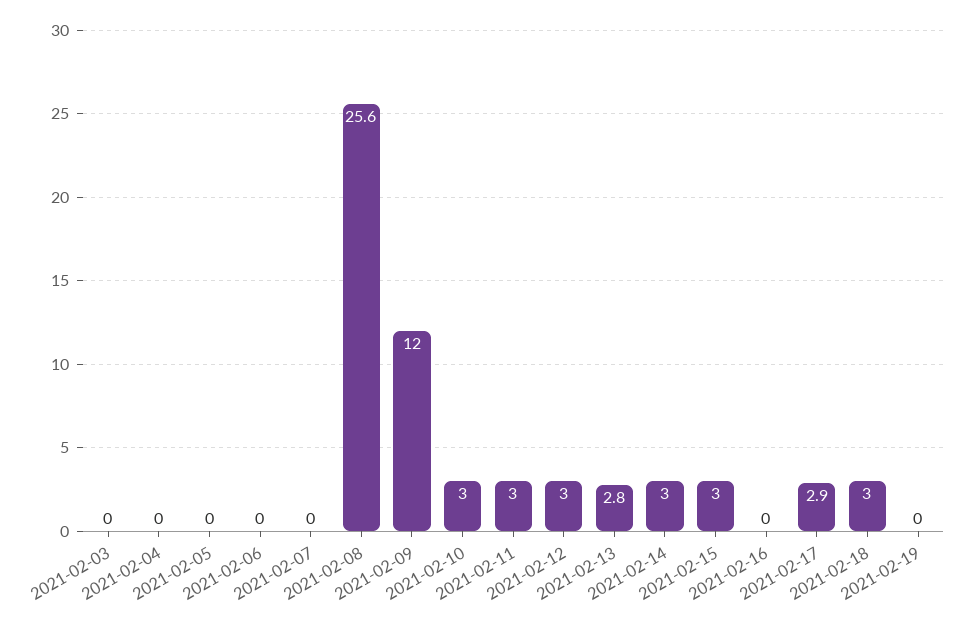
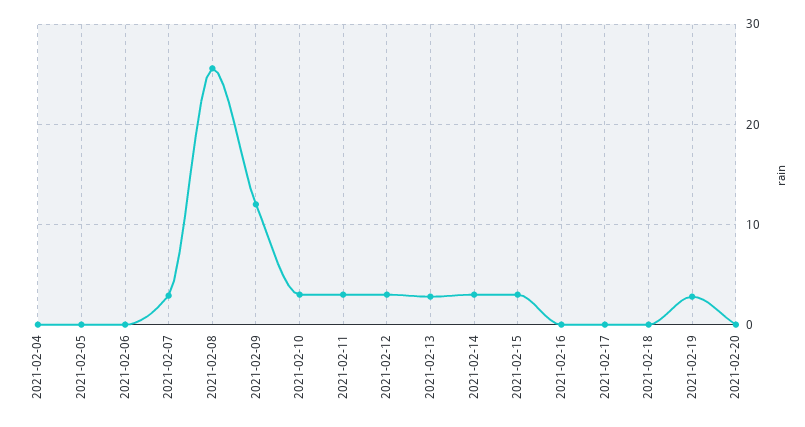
2021-02-03: 0 -> none
2021-02-07: 0 -> 3
2021-02-17: 2.9 -> 0
2021-02-18: 3 -> 0
2021-02-19: 0 -> 3
2021-02-20: none -> 0

